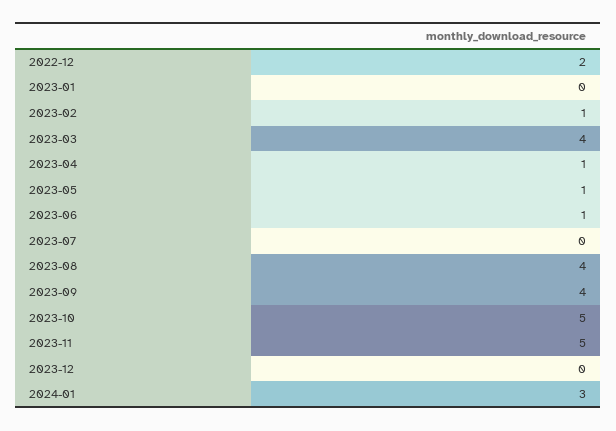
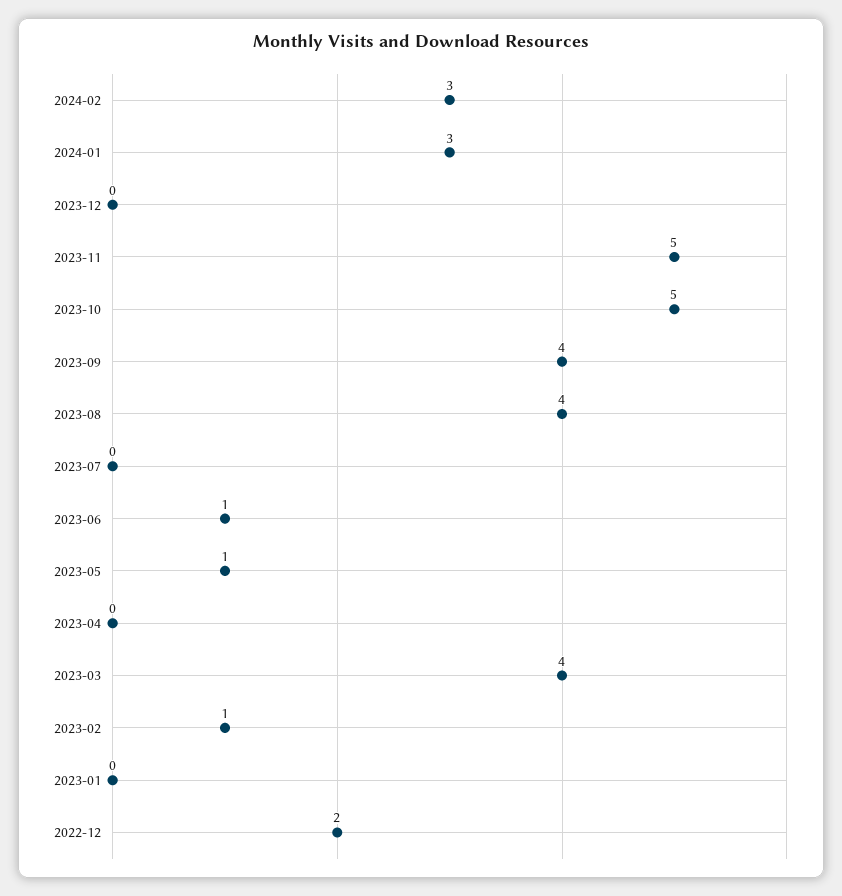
2023-04: 1 -> 0
2024-02: none -> 3

